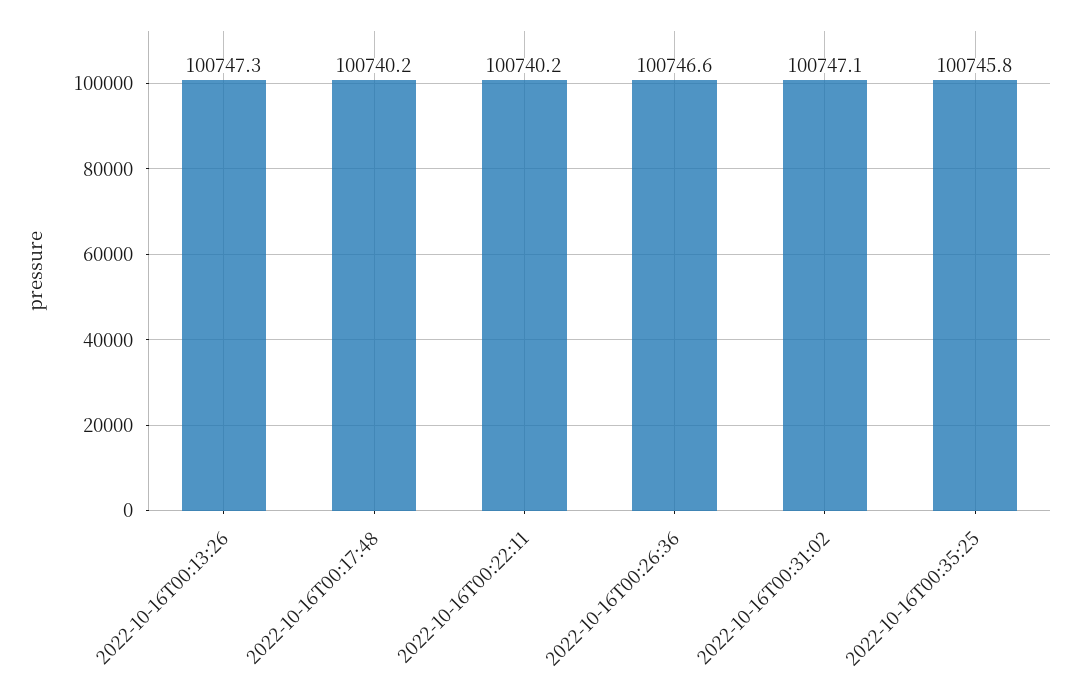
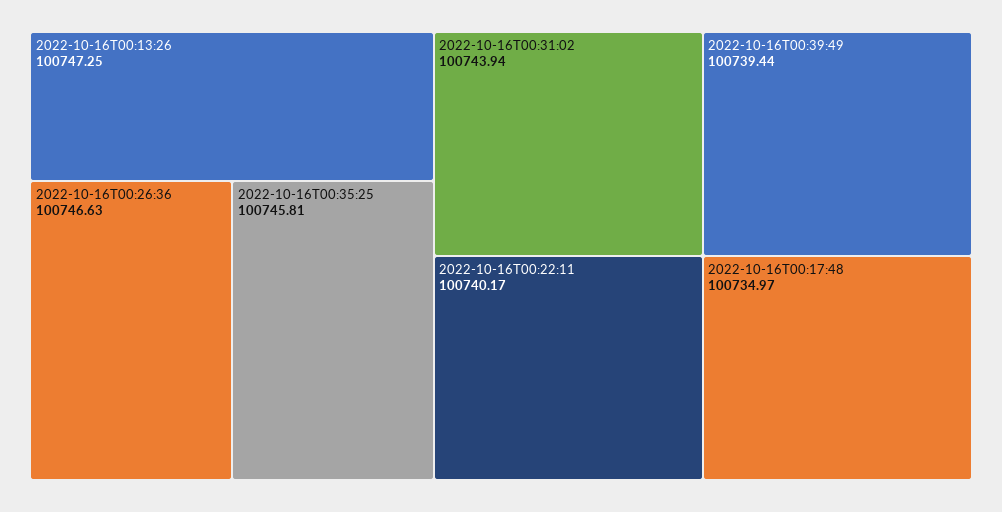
2022-10-16T00:17:48: 100740.2 -> 100734.97
2022-10-16T00:31:02: 100747.1 -> 100743.94
2022-10-16T00:39:49: none -> 100739.44

